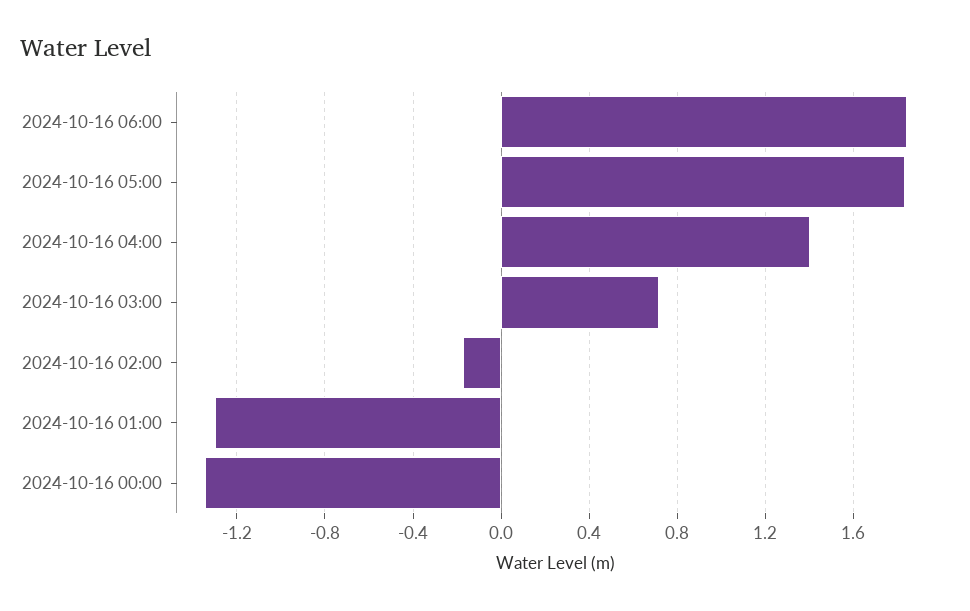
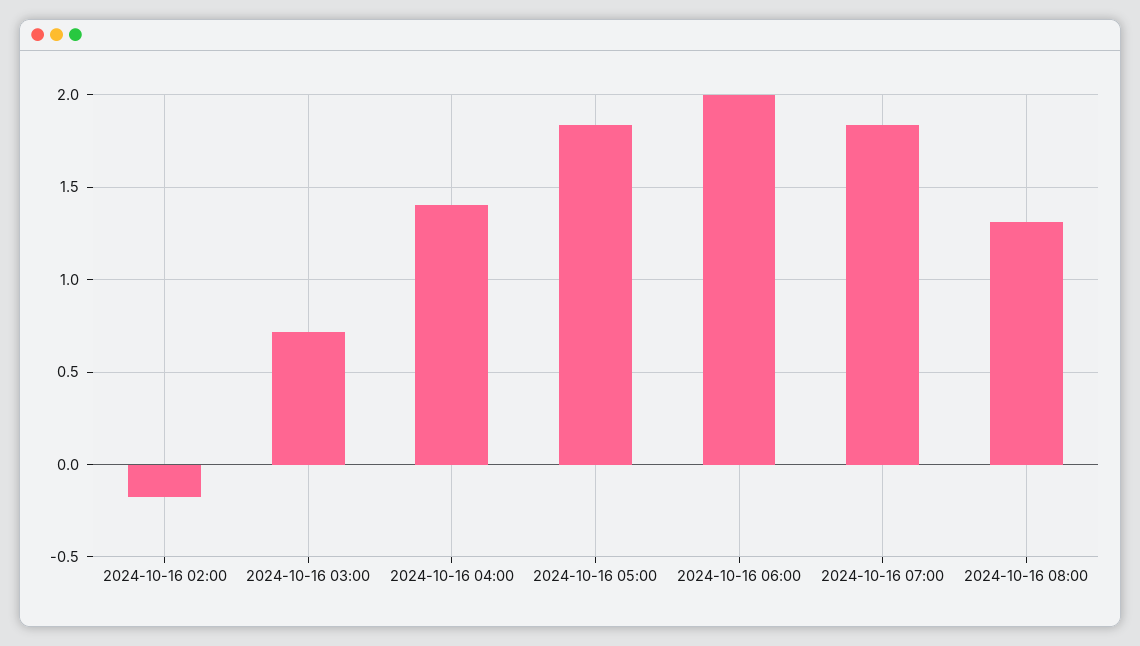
2024-10-16 06:00: 1.85 -> 2
2024-10-16 01:00: -1.3 -> none
2024-10-16 00:00: -1.35 -> none
2024-10-16 07:00: none -> 1.85
2024-10-16 08:00: none -> 1.3

